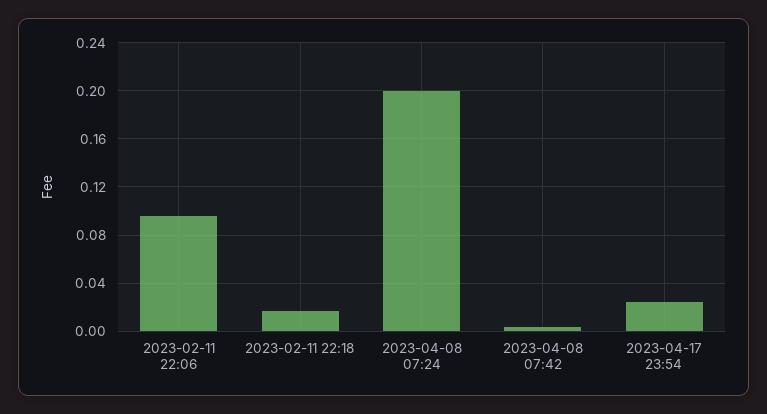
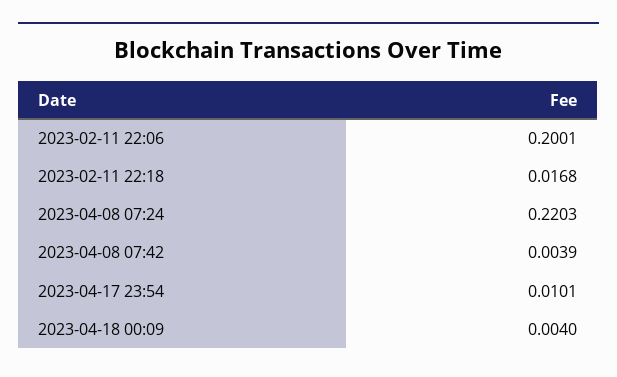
2023-02-11 22:06: 0.095 -> 0.2001
2023-04-08 07:24: 0.2 -> 0.2203
2023-04-17 23:54: 0.025 -> 0.0101
2023-04-18 00:09: none -> 0.004

